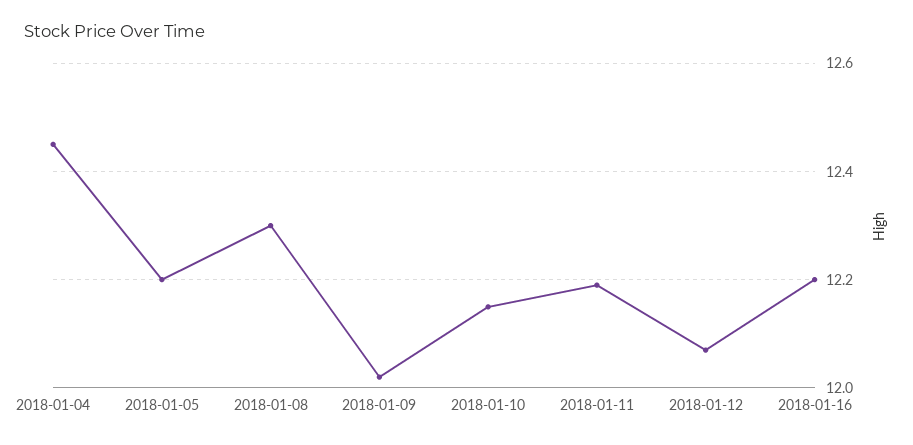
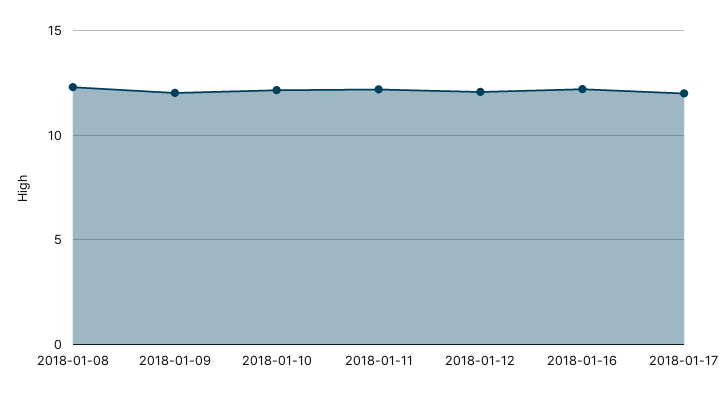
2018-01-04: 12.45 -> none
2018-01-05: 12.2 -> none
2018-01-17: none -> 12

